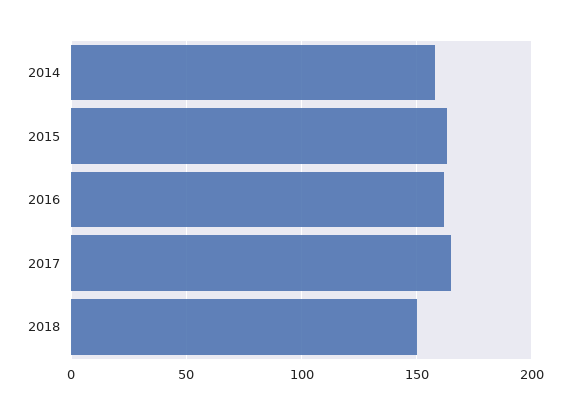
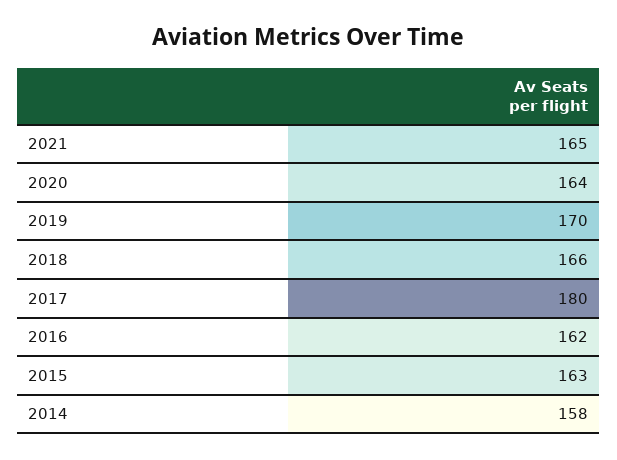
2017: 165 -> 180
2018: 150 -> 166
2021: none -> 165
2020: none -> 164
2019: none -> 170

